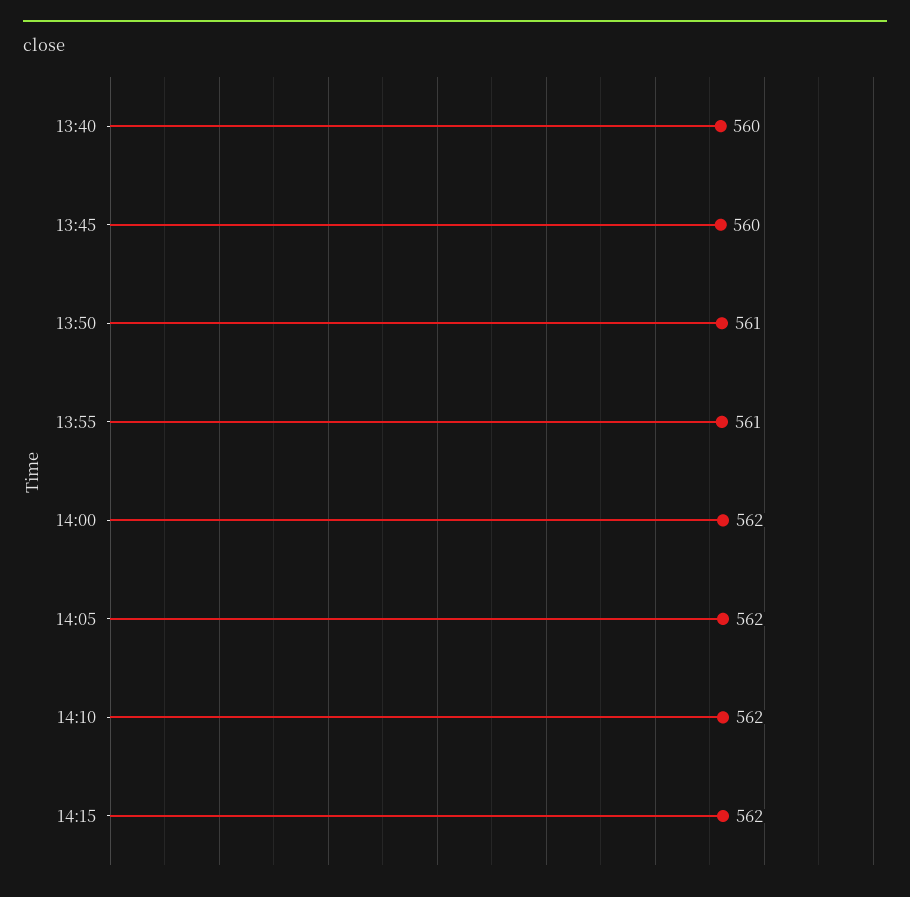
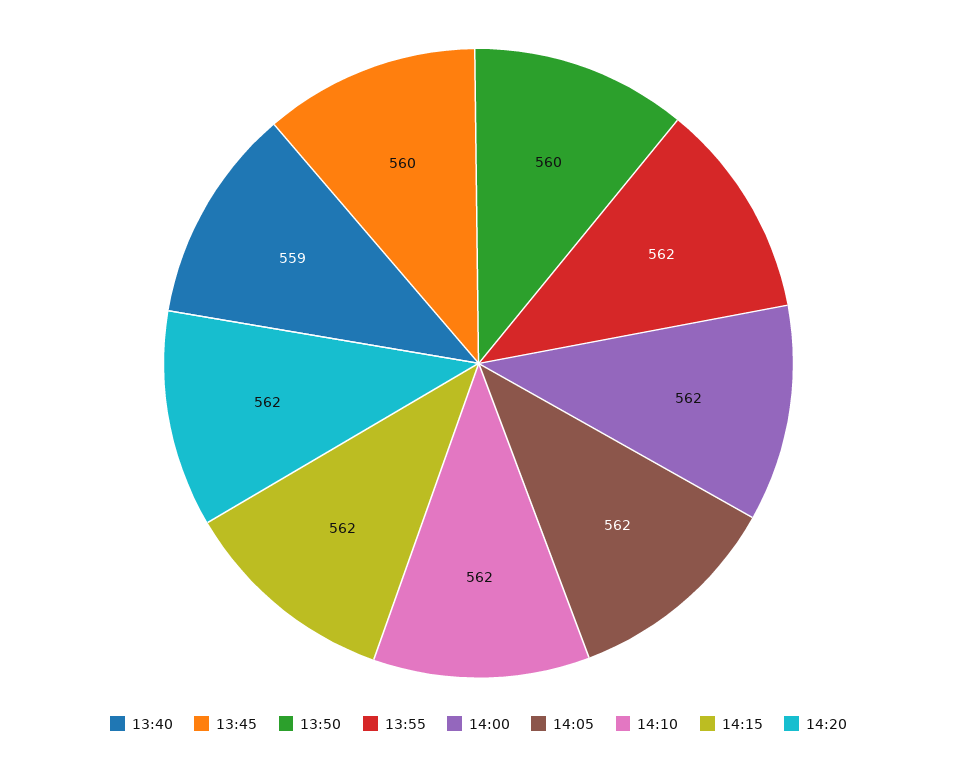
13:40: 560 -> 559
13:50: 561 -> 560
13:55: 561 -> 562
14:20: none -> 562

